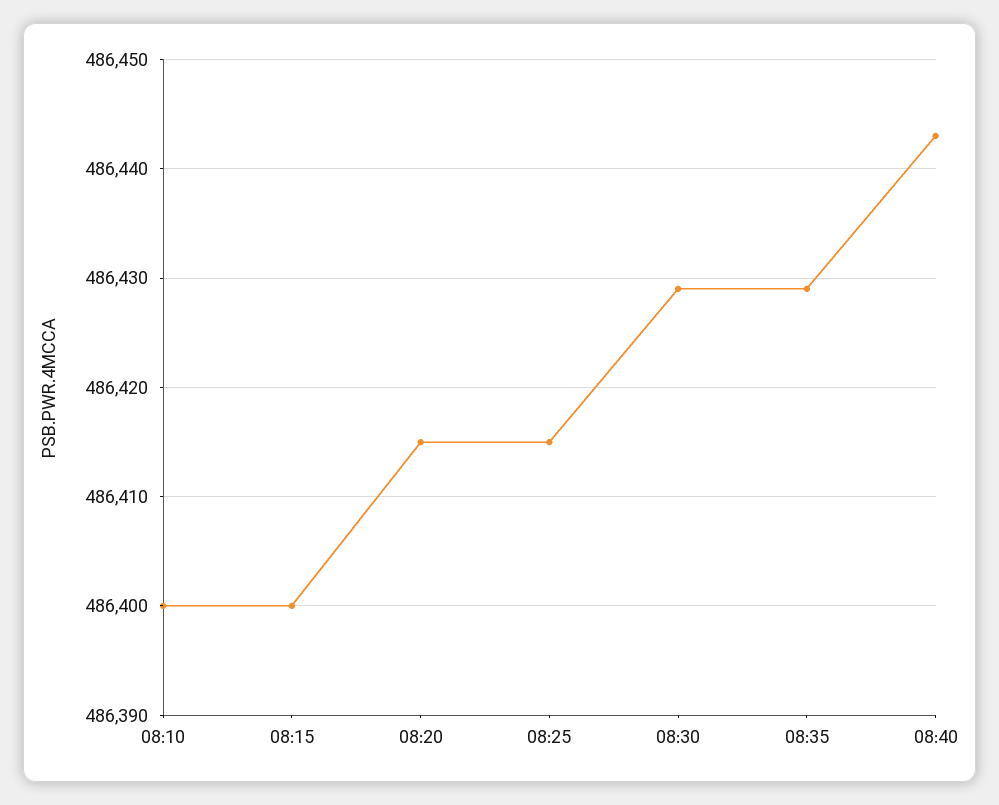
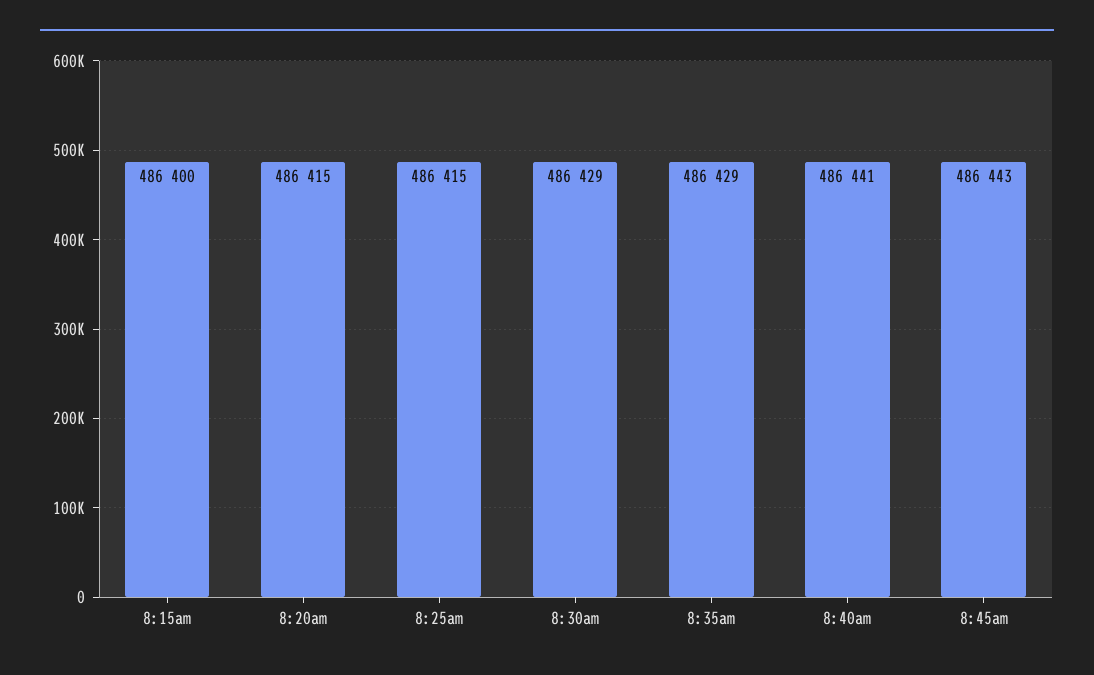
08:10: 486400 -> none
08:40: 486443 -> 486441
8:45am: none -> 486443

